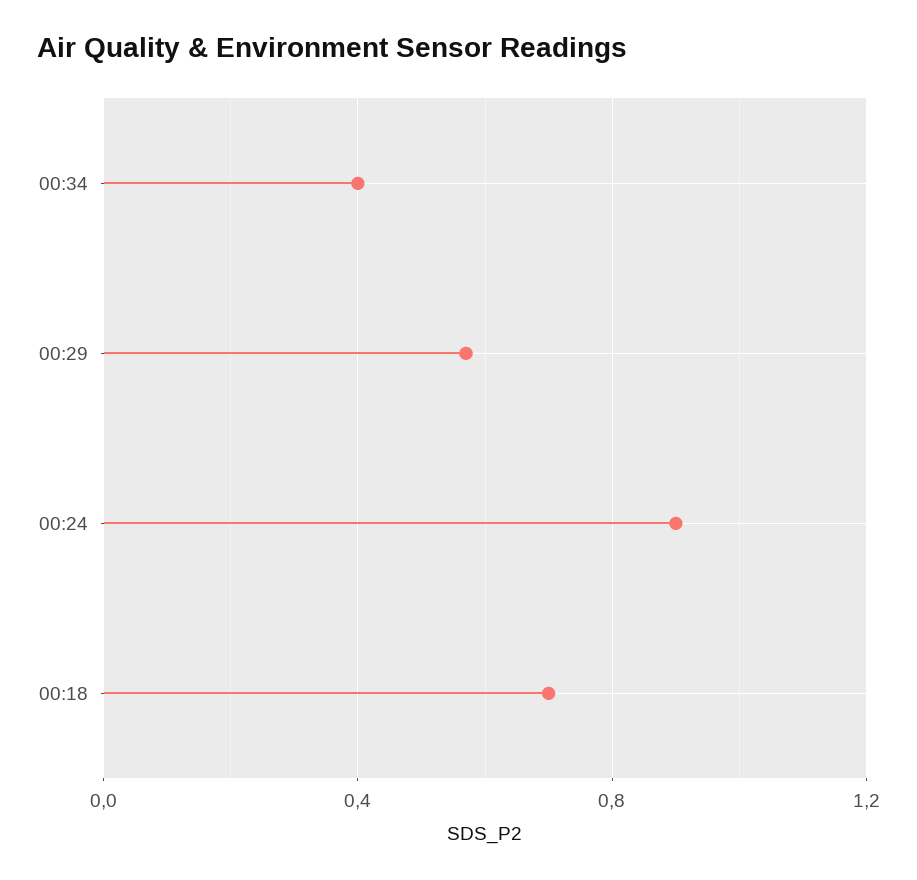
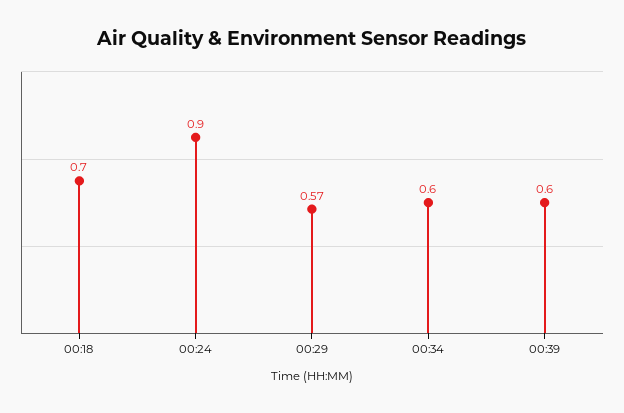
00:34: 0.4 -> 0.6
00:39: none -> 0.6

